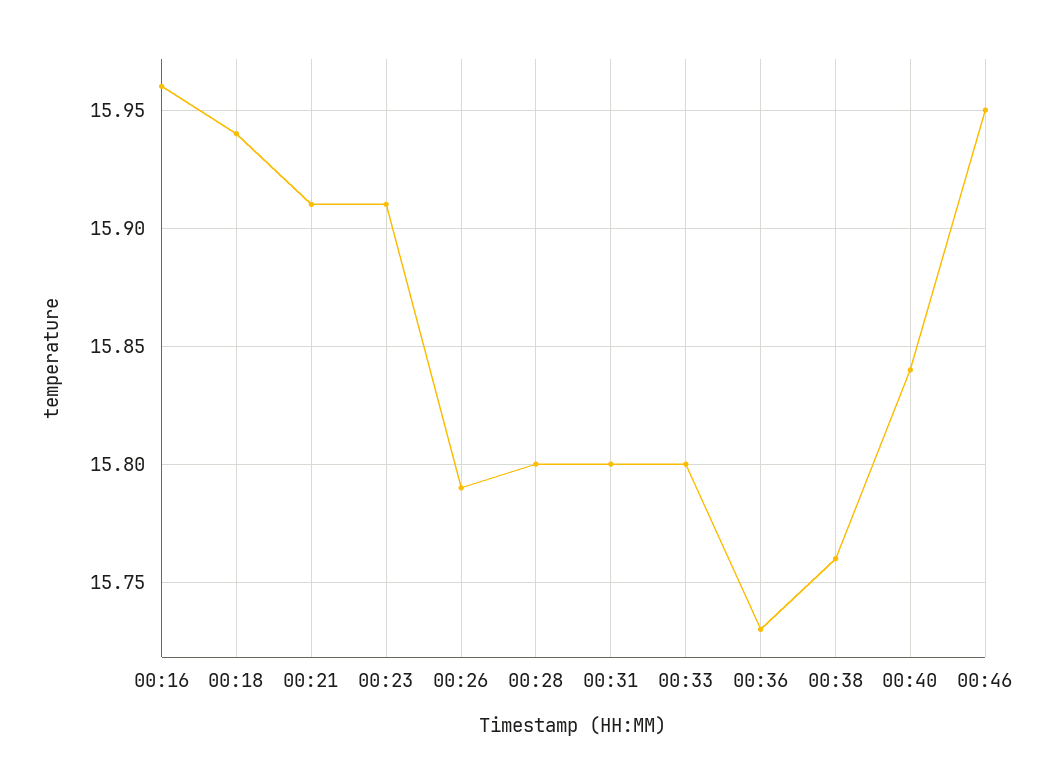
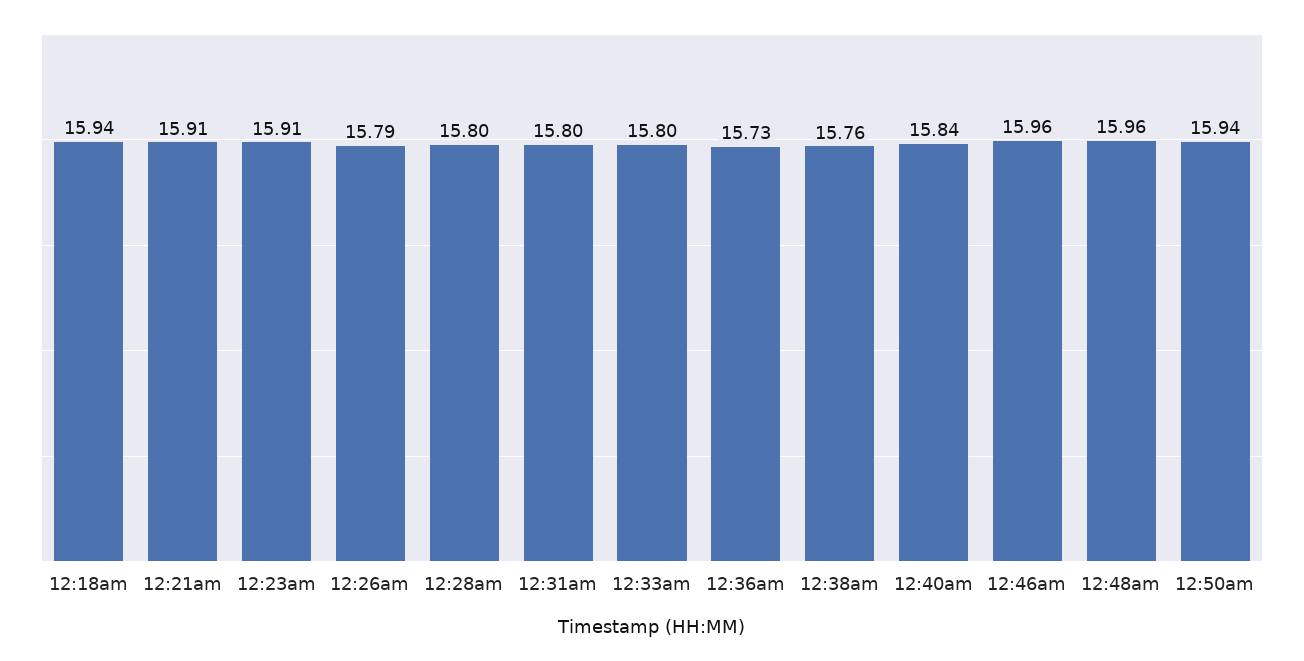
00:16: 15.96 -> none
00:46: 15.95 -> 15.96
12:48am: none -> 15.96
12:50am: none -> 15.94

